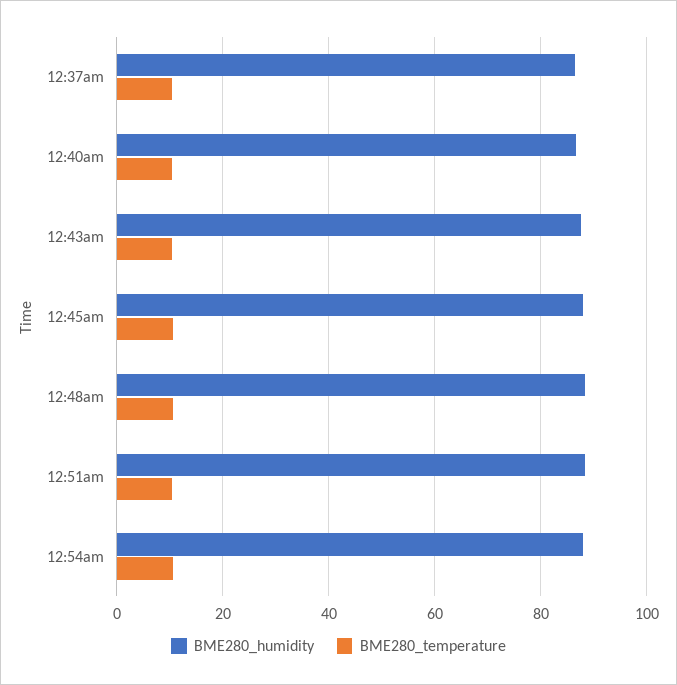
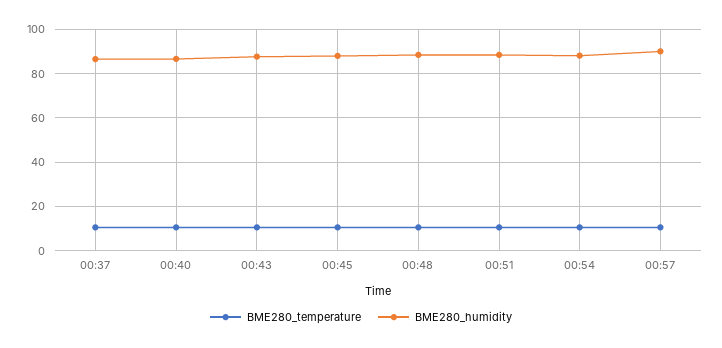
BME280_temperature, 00:57: none -> 10
BME280_humidity, 00:57: none -> 90

